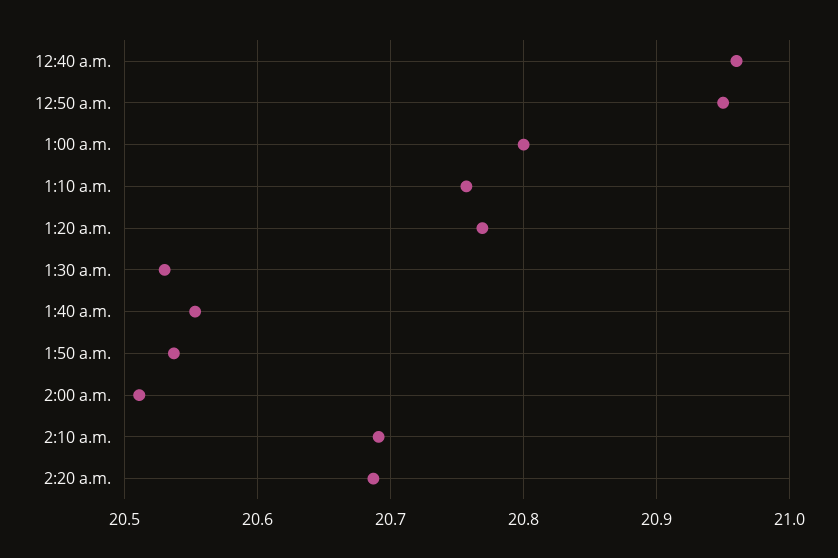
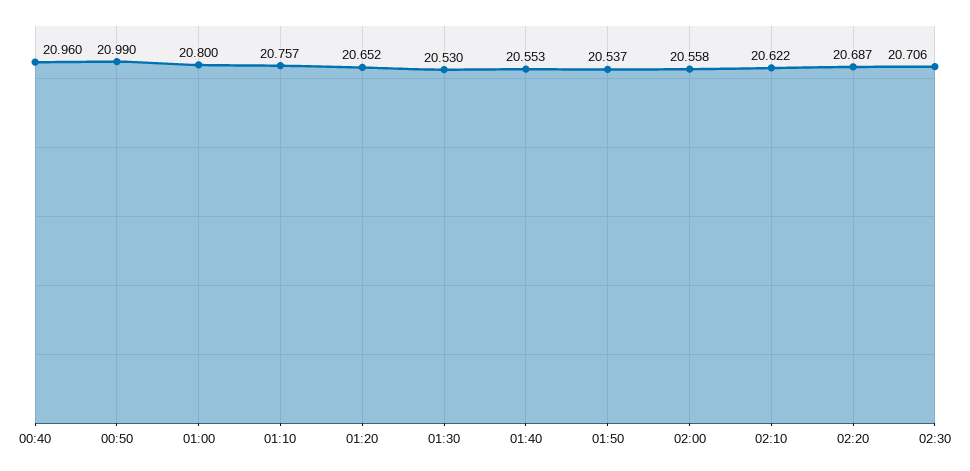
12:50 a.m.: 20.95 -> 20.99
1:20 a.m.: 20.77 -> 20.652
2:00 a.m.: 20.51 -> 20.558
2:10 a.m.: 20.69 -> 20.622
02:30: none -> 20.706

